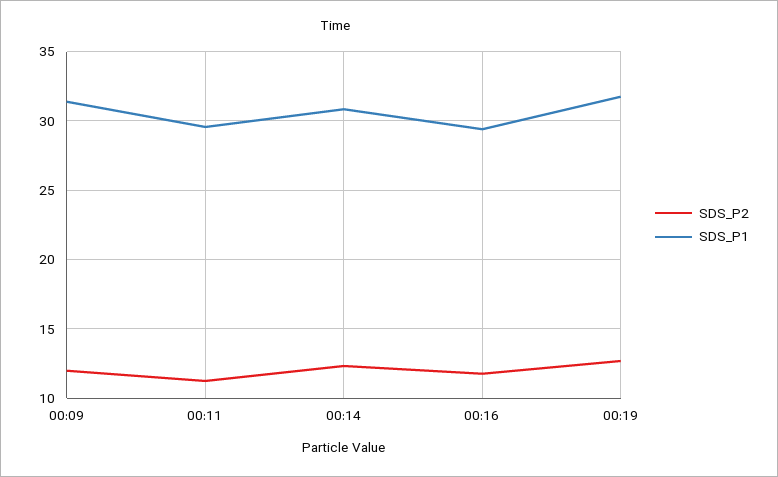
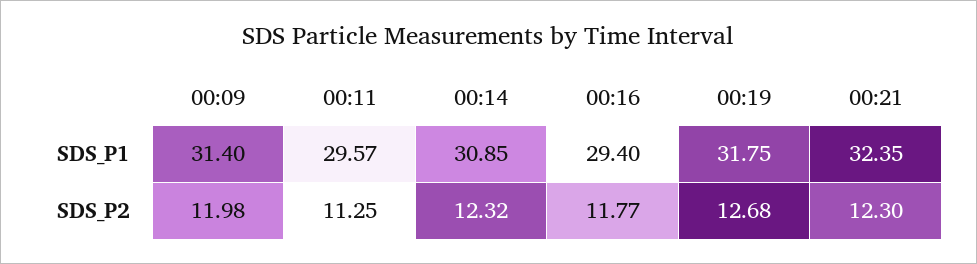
SDS_P1, 00:21: none -> 32.35
SDS_P2, 00:21: none -> 12.3

